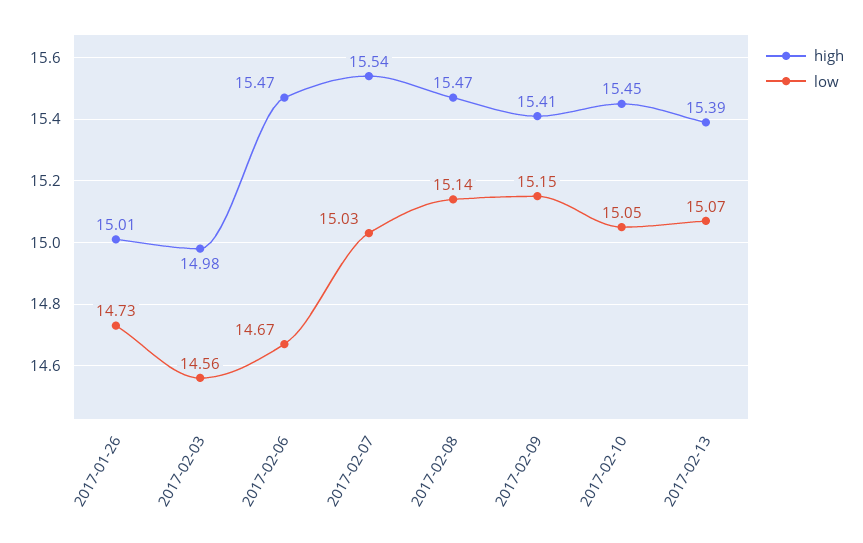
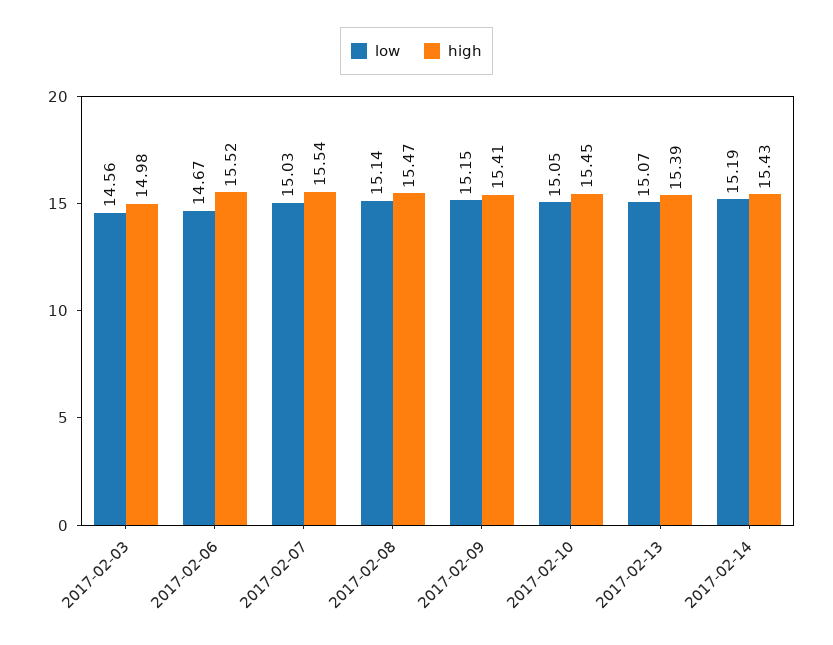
high, 2017-01-26: 15.01 -> none
low, 2017-01-26: 14.73 -> none
high, 2017-02-06: 15.47 -> 15.52
low, 2017-02-14: none -> 15.19
high, 2017-02-14: none -> 15.43

